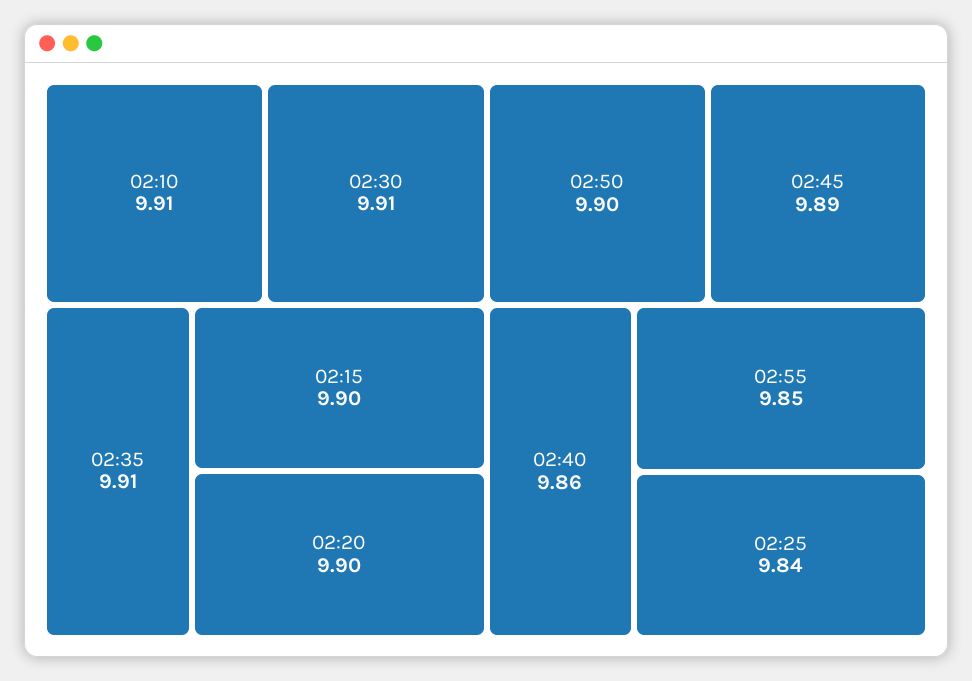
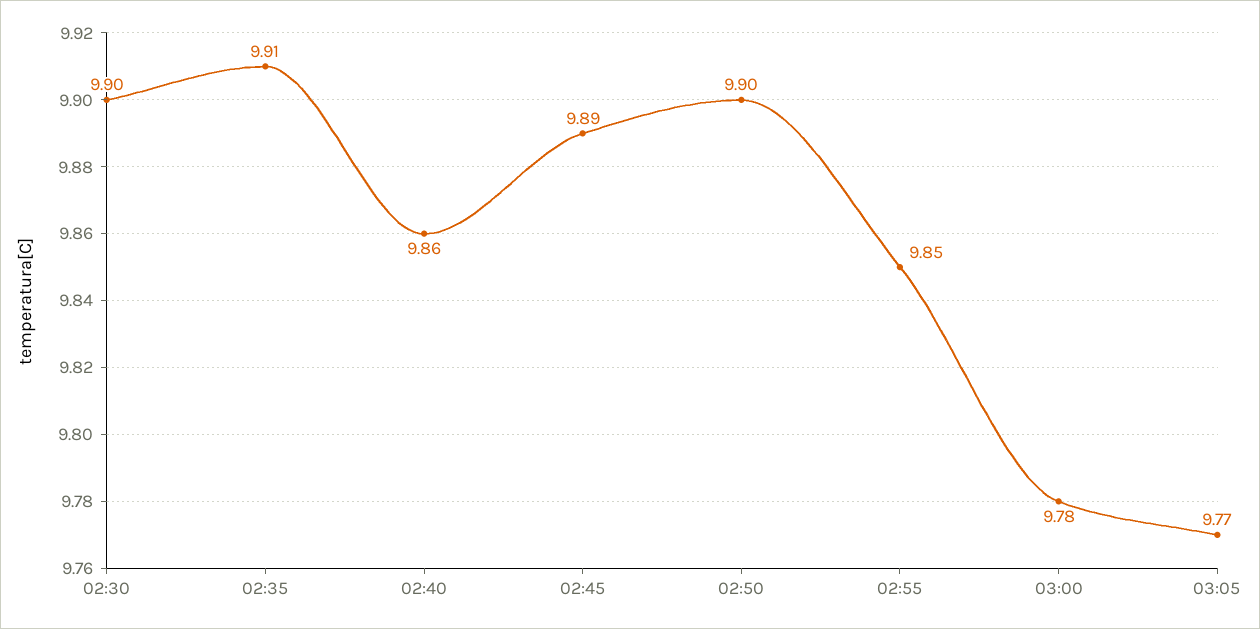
02:10: 9.91 -> none
02:30: 9.91 -> 9.9
02:15: 9.9 -> none
02:20: 9.9 -> none
02:25: 9.84 -> none
03:00: none -> 9.78
03:05: none -> 9.77

